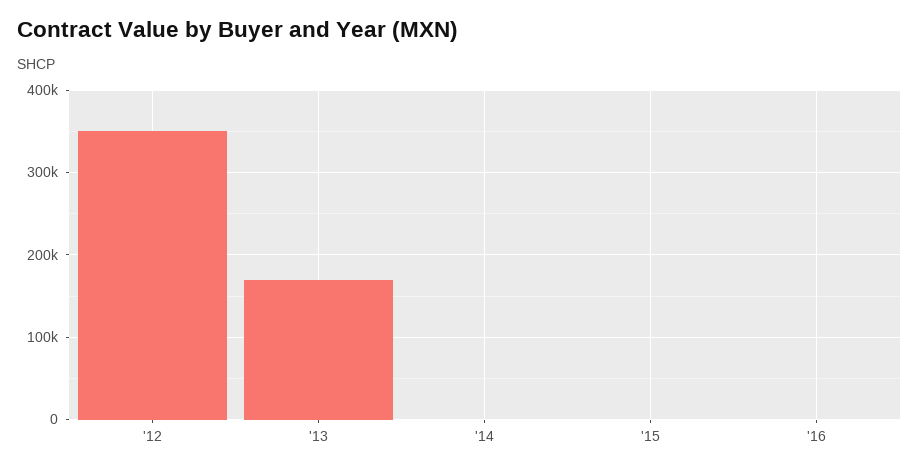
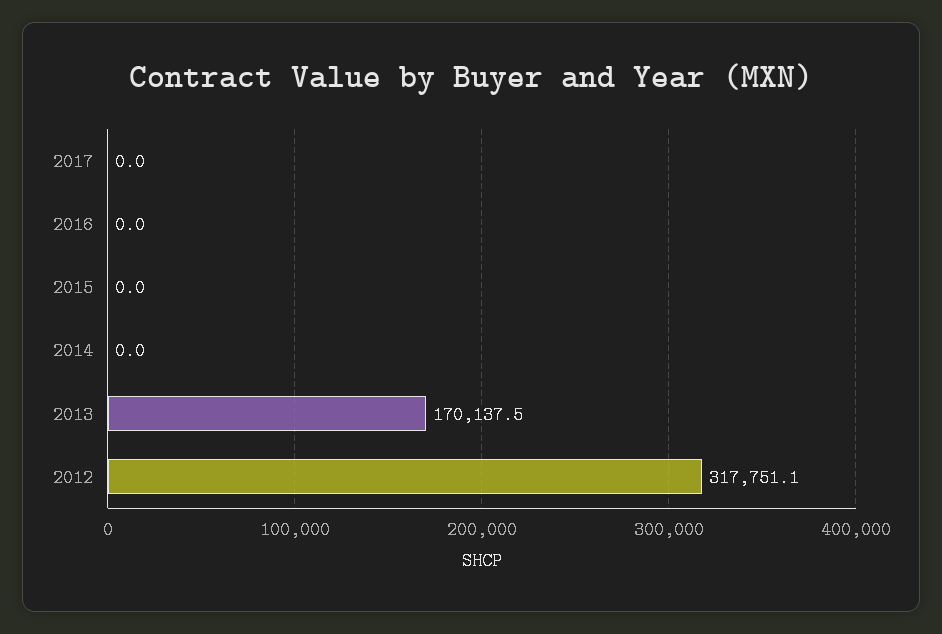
'12: 350000 -> 317751.1
2017: none -> 0

